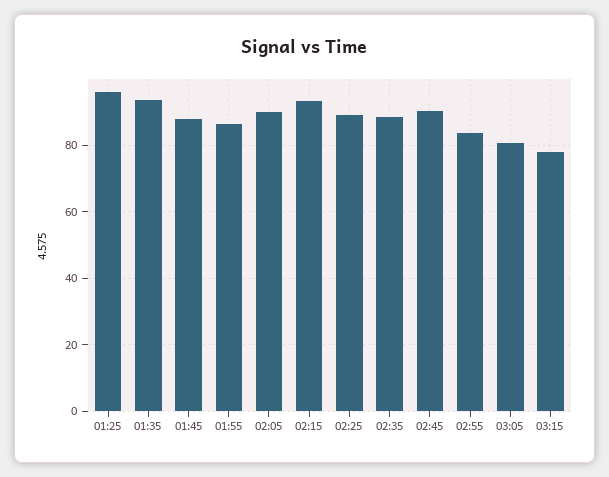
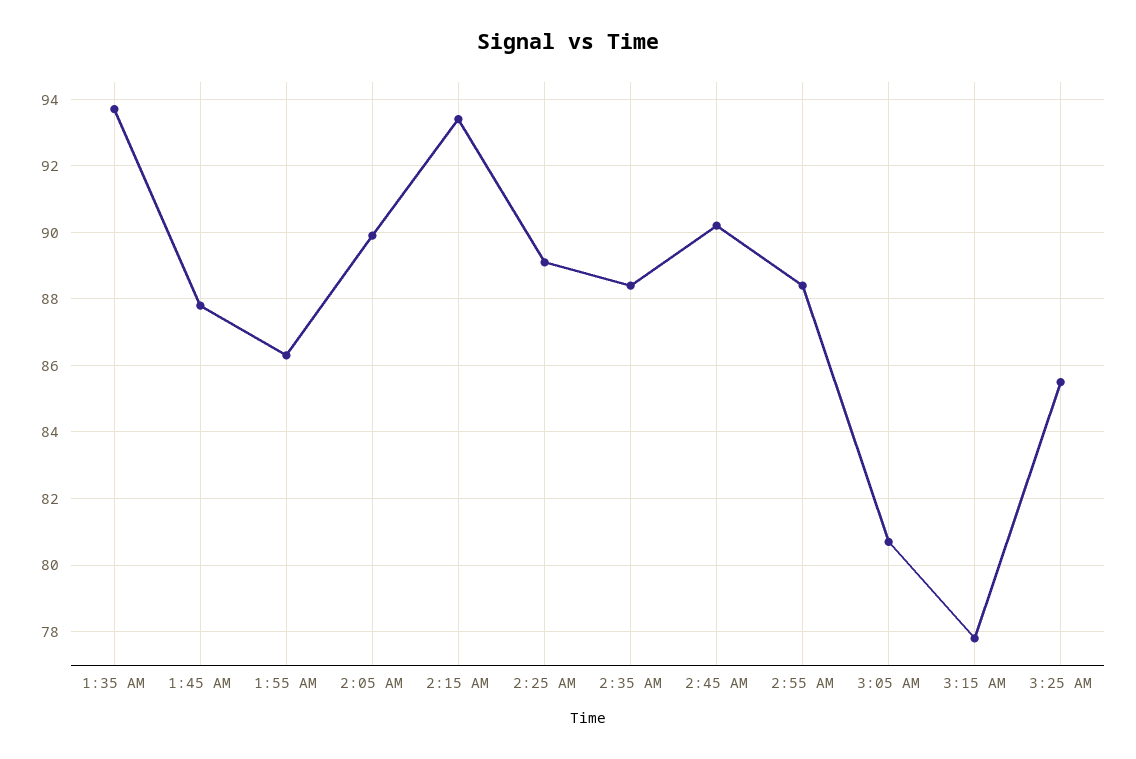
01:25: 96 -> none
02:55: 84 -> 88.5
3:25 AM: none -> 85.5

